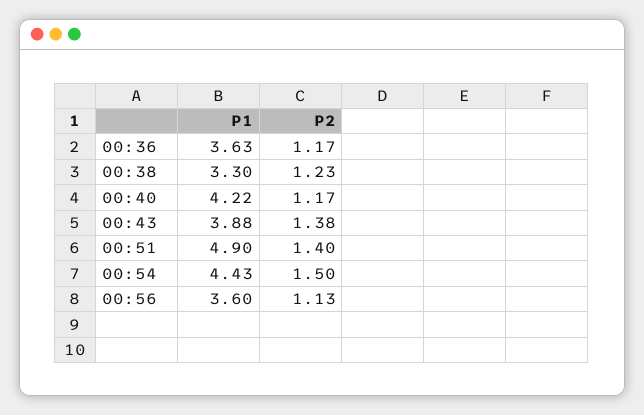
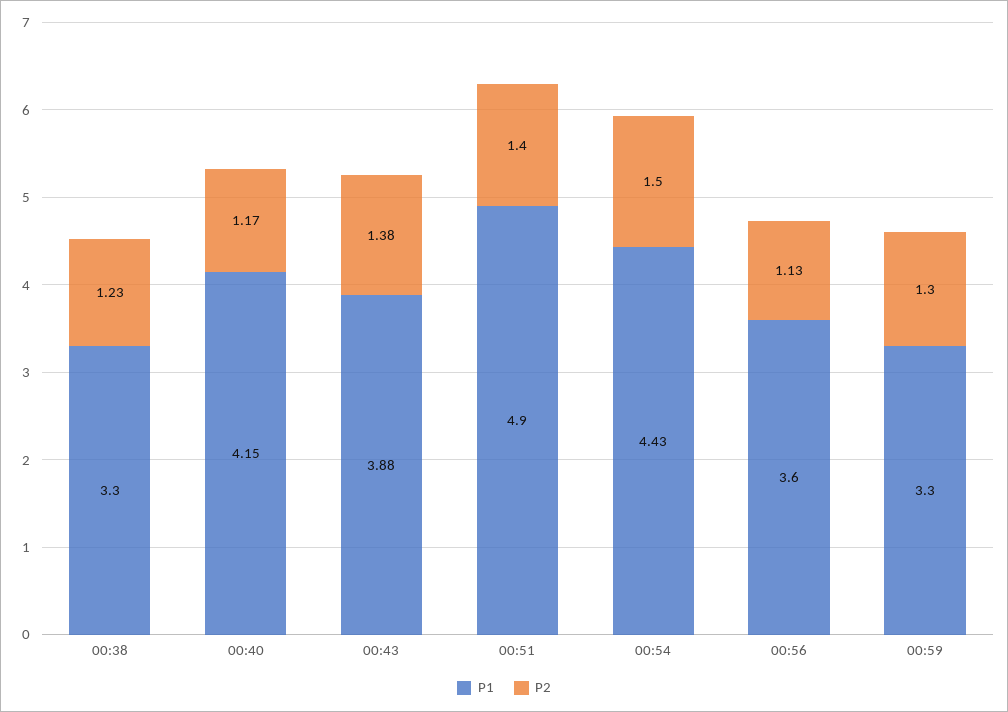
P1, 00:36: 3.63 -> none
P2, 00:36: 1.17 -> none
P1, 00:40: 4.22 -> 4.15
P1, 00:59: none -> 3.3
P2, 00:59: none -> 1.3

